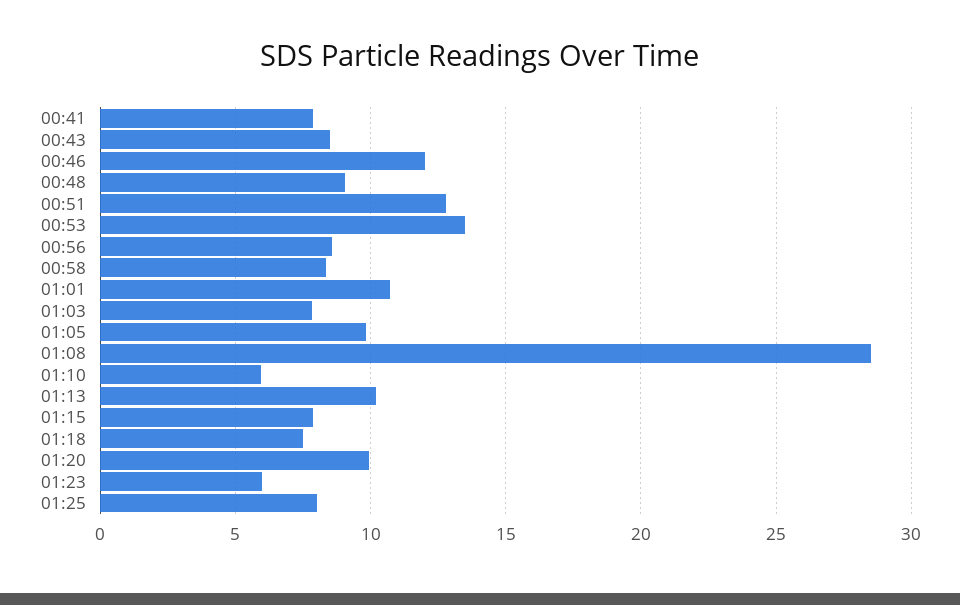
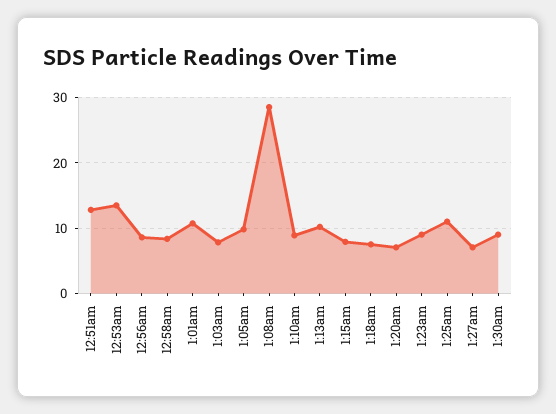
00:41: 8 -> none
00:43: 8.5 -> none
00:46: 12 -> none
00:48: 9 -> none
01:10: 6 -> 9
01:20: 10 -> 7
01:23: 6 -> 9
01:25: 8 -> 11
1:27am: none -> 7
1:30am: none -> 9

